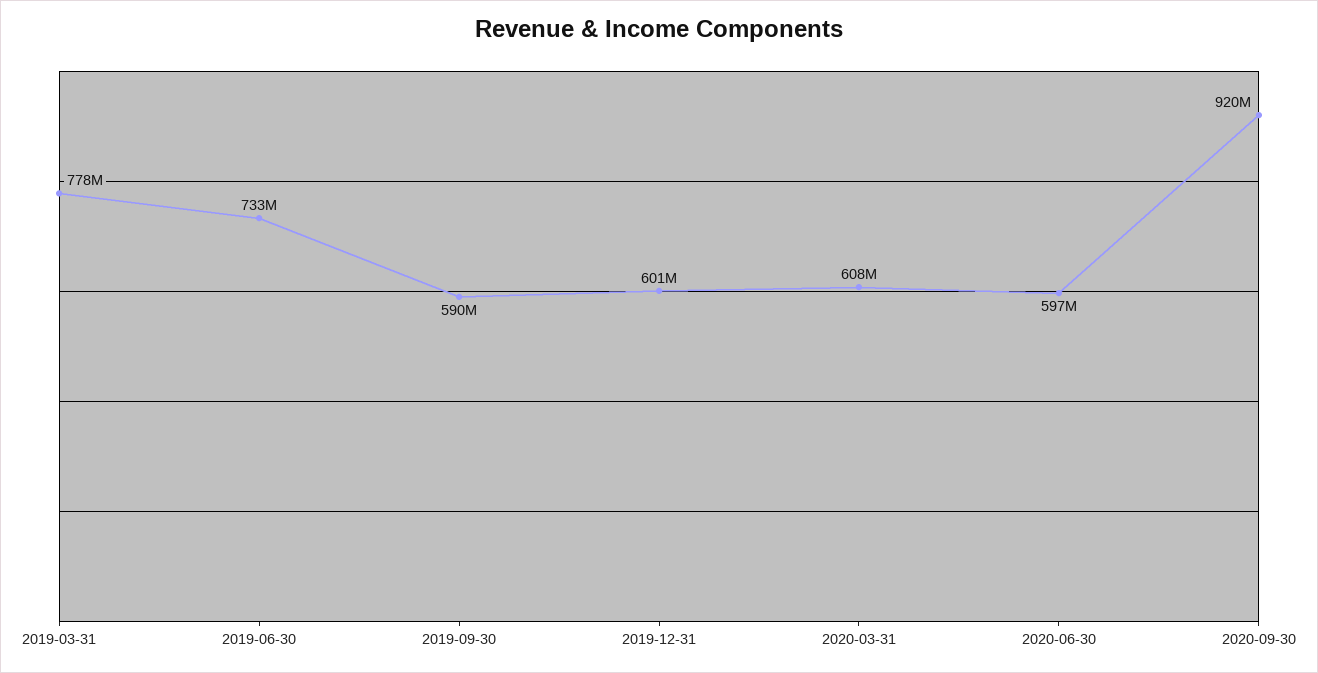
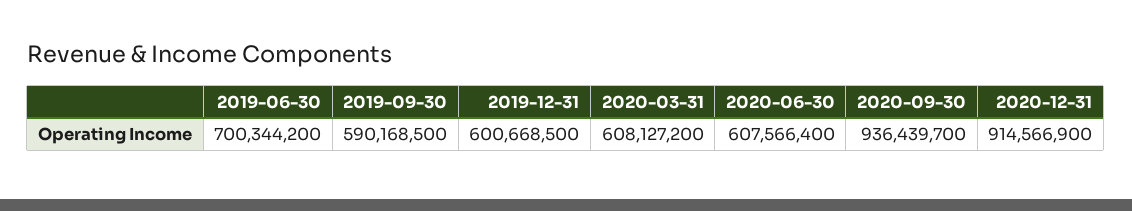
2019-03-31: 778000000 -> none
2019-06-30: 733000000 -> 700344200
2020-06-30: 597000000 -> 607566400
2020-09-30: 920000000 -> 936439700
2020-12-31: none -> 914566900

